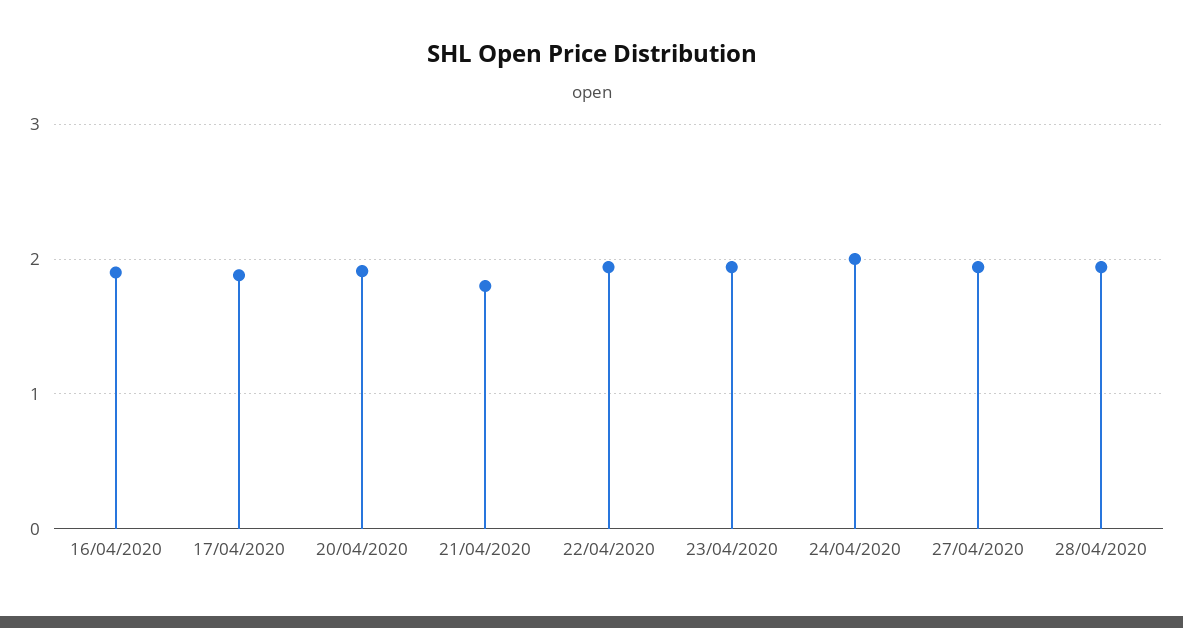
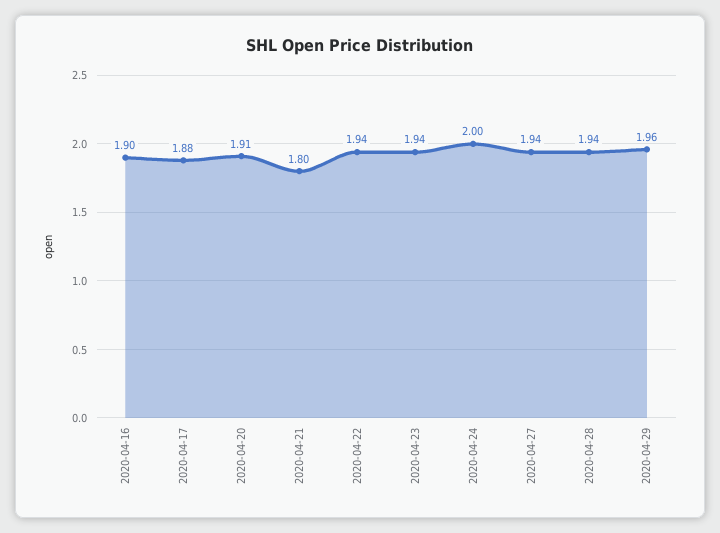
2020-04-29: none -> 1.96

